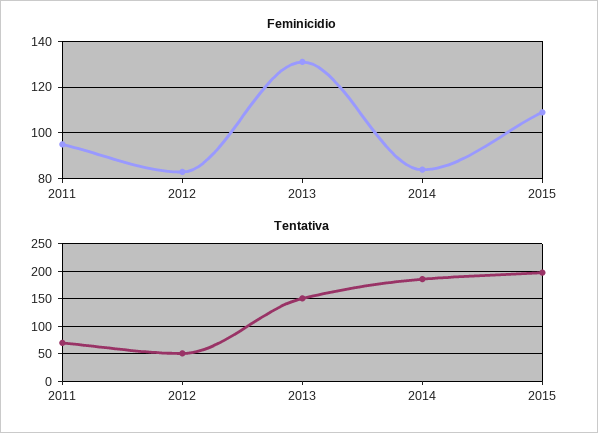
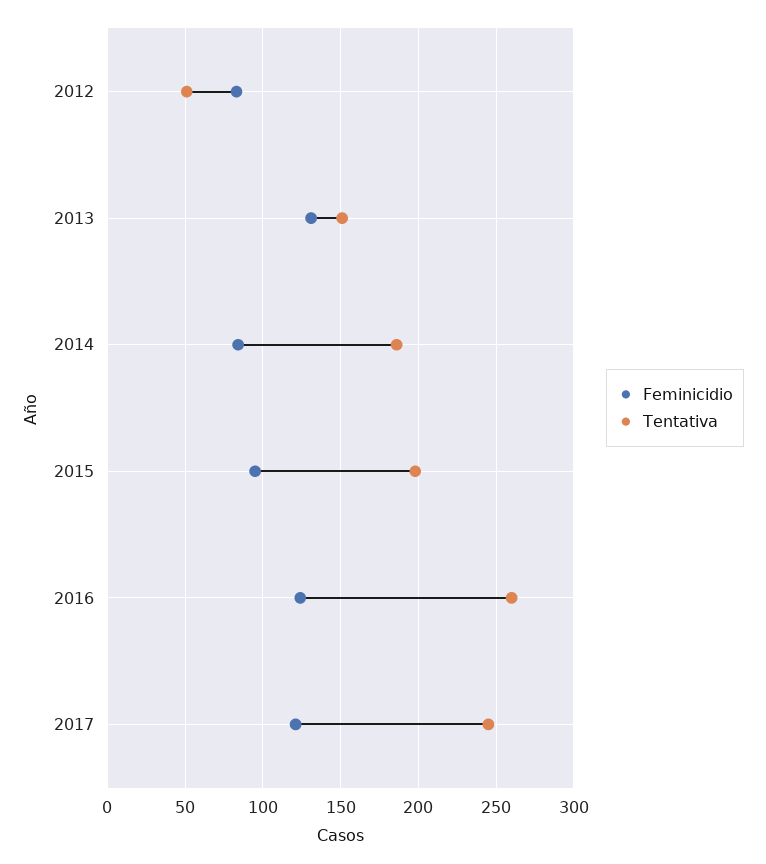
Feminicidio, 2011: 95 -> none
Feminicidio, 2015: 110 -> 95
Tentativa, 2011: 75 -> none
Feminicidio, 2016: none -> 125
Tentativa, 2016: none -> 260
Feminicidio, 2017: none -> 120
Tentativa, 2017: none -> 245

